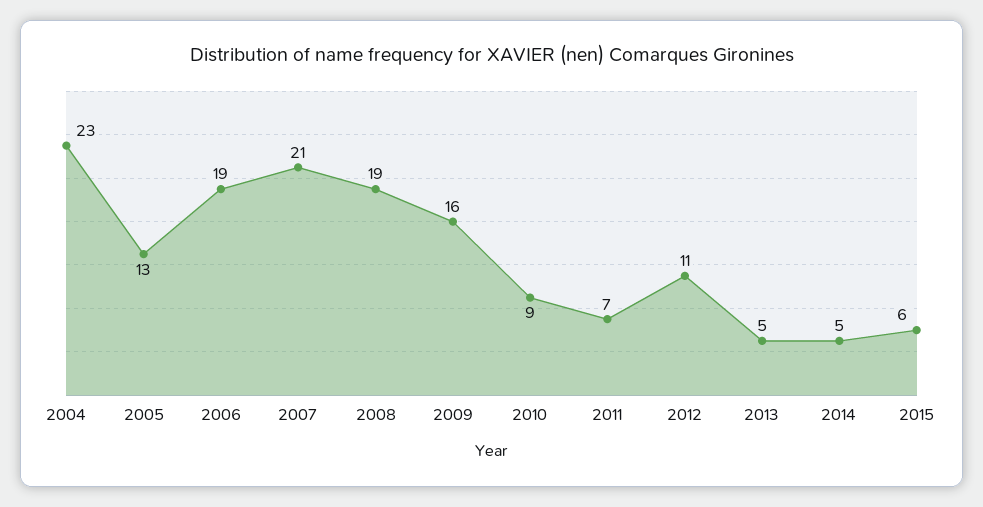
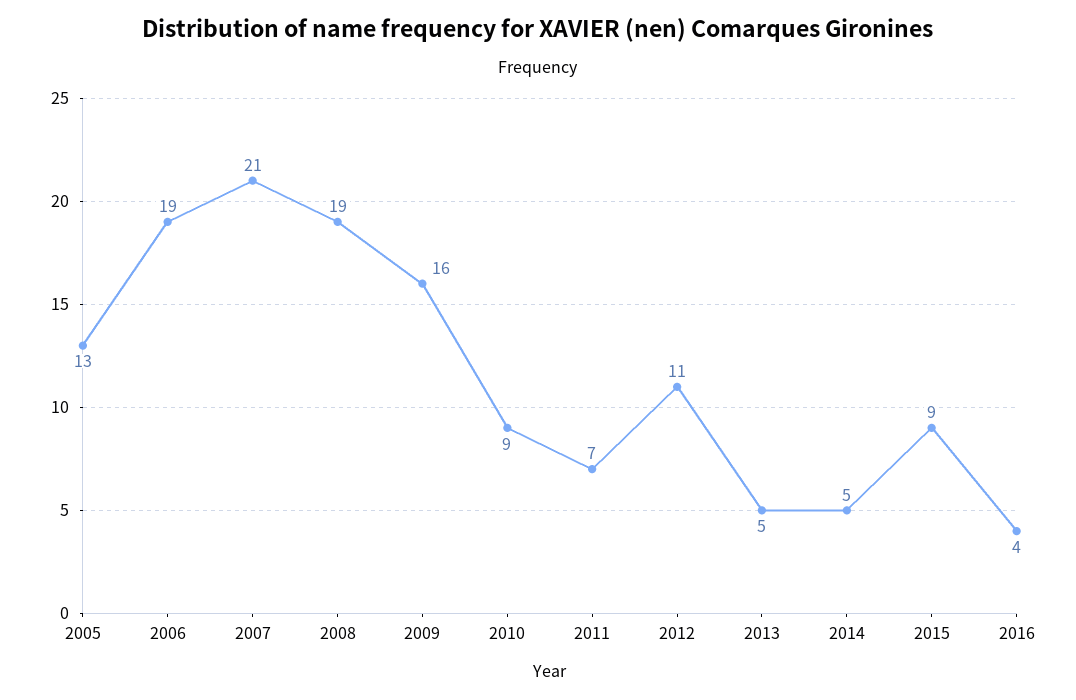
2004: 23 -> none
2015: 6 -> 9
2016: none -> 4

